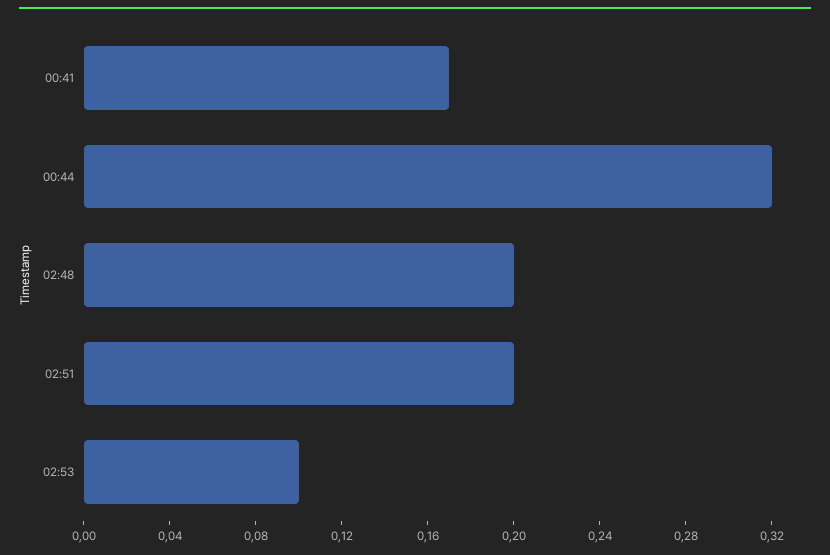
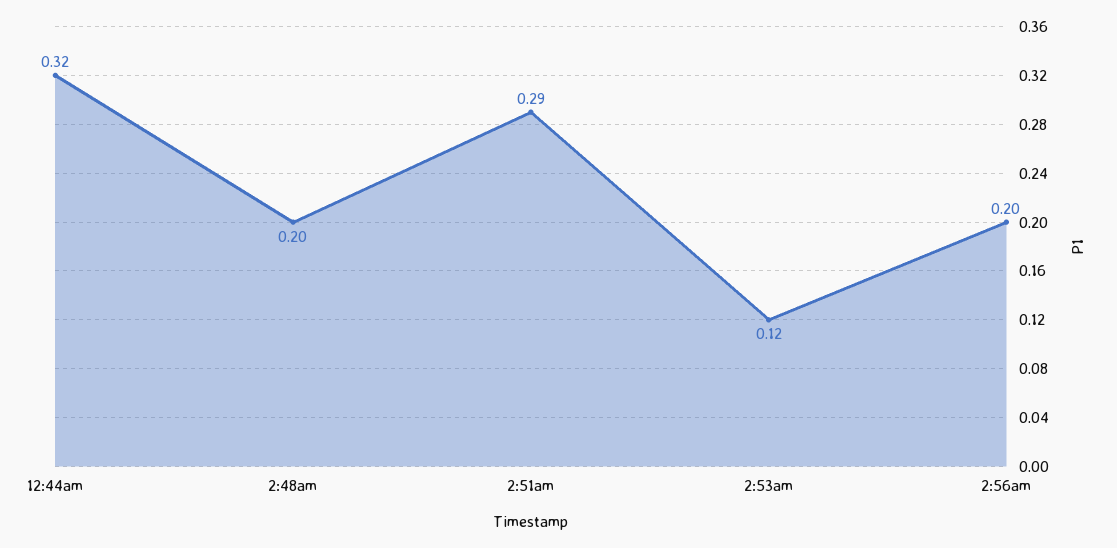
00:41: 0.17 -> none
02:51: 0.2 -> 0.29
02:53: 0.1 -> 0.12
2:56am: none -> 0.2

